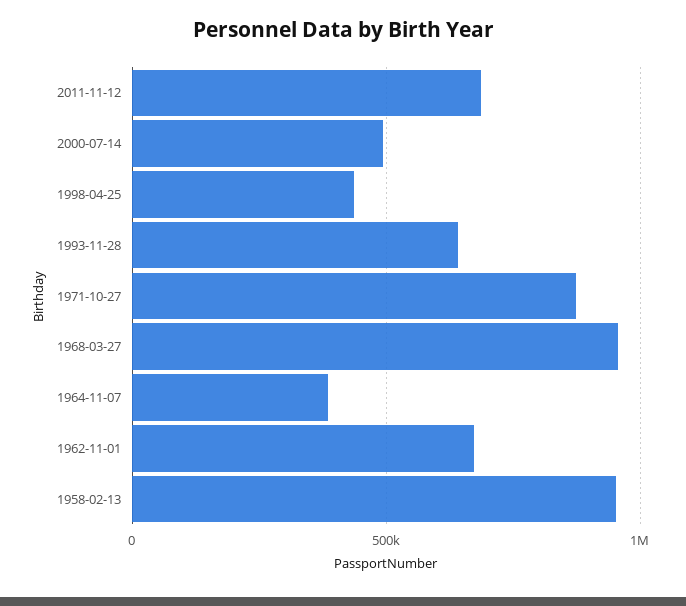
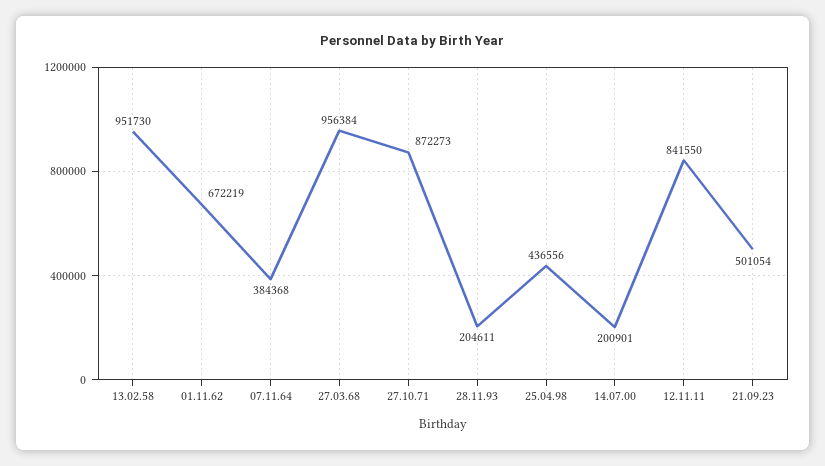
2011-11-12: 700000 -> 841550
2000-07-14: 500000 -> 200901
1993-11-28: 650000 -> 204611
21.09.23: none -> 501054

